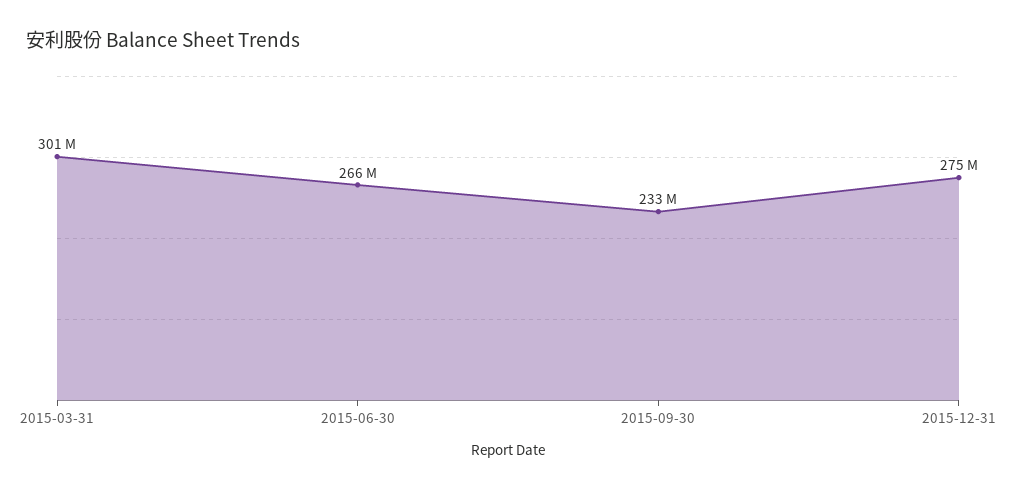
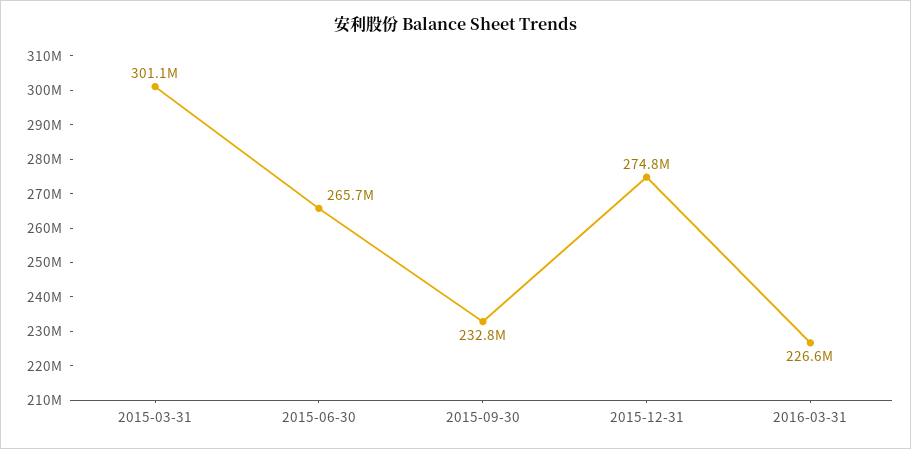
2016-03-31: none -> 226600000

